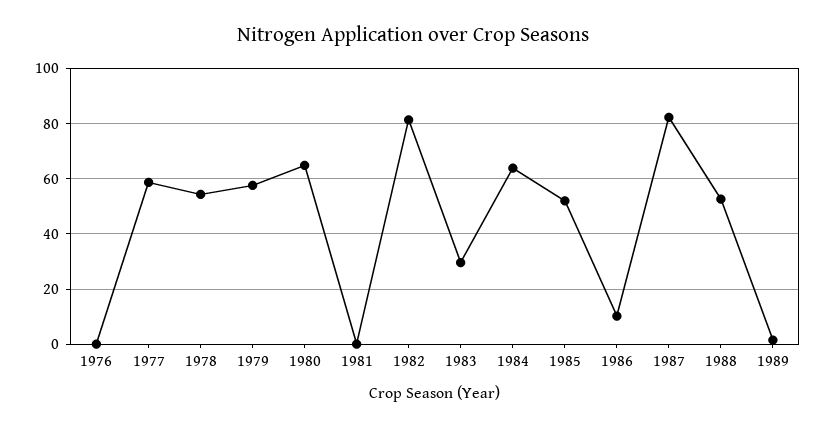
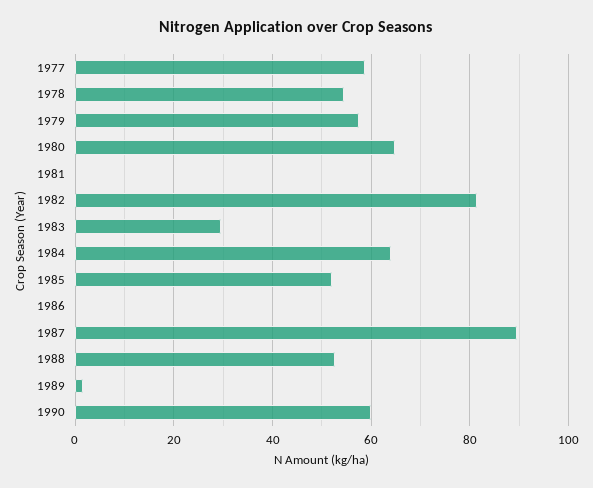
1976: 0 -> none
1986: 10 -> 0
1987: 82.5 -> 90
1990: none -> 60

